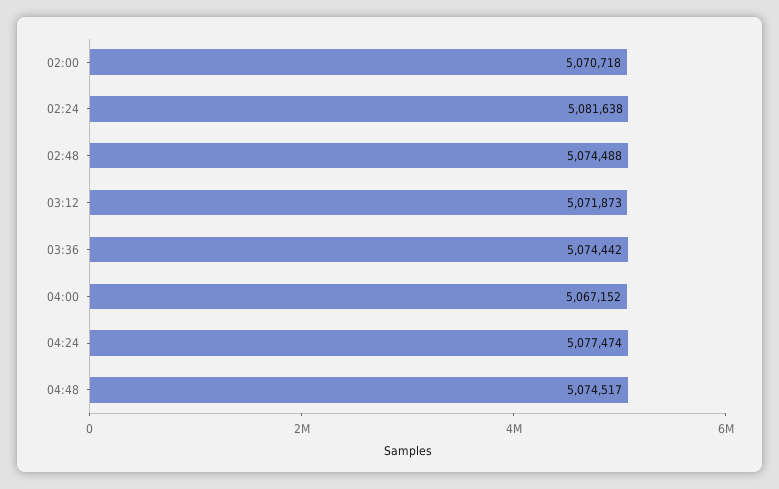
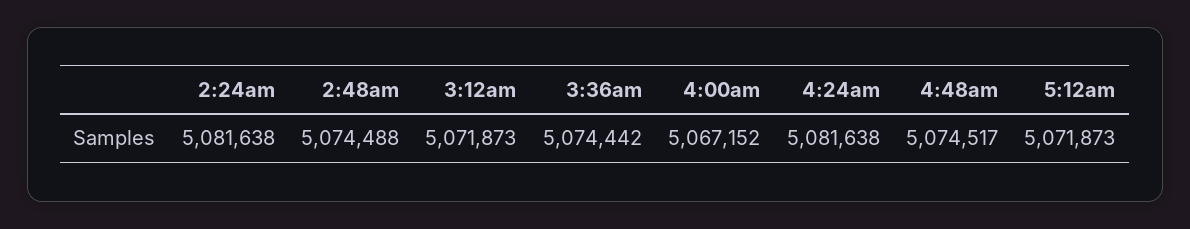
02:00: 5070718 -> none
04:24: 5077474 -> 5081638
5:12am: none -> 5071873

